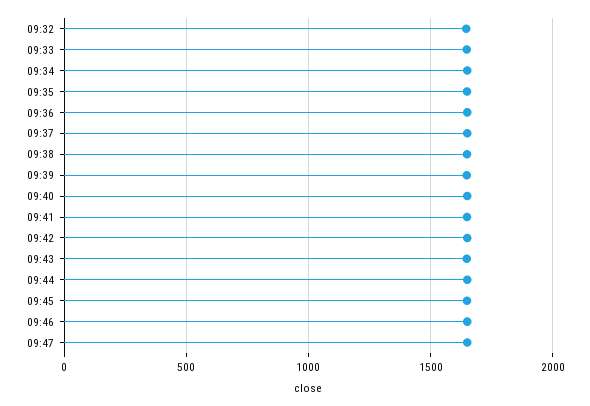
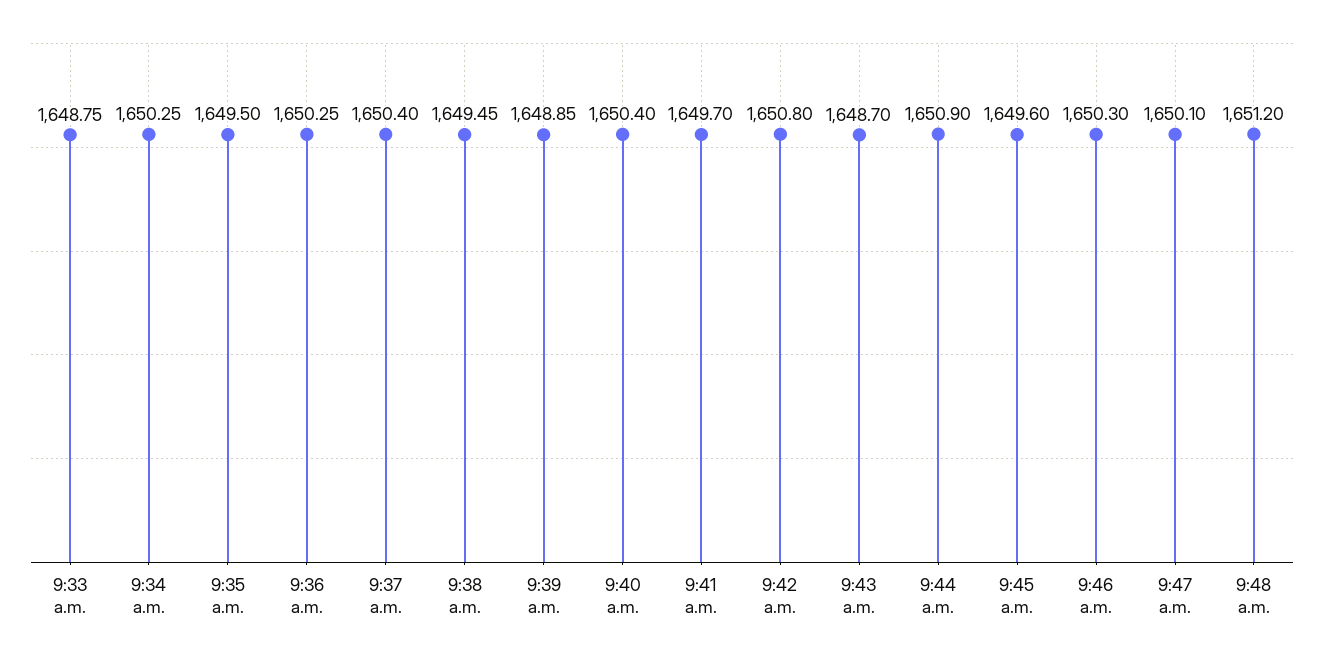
09:32: 1650 -> none
9:48 a.m.: none -> 1651.2

